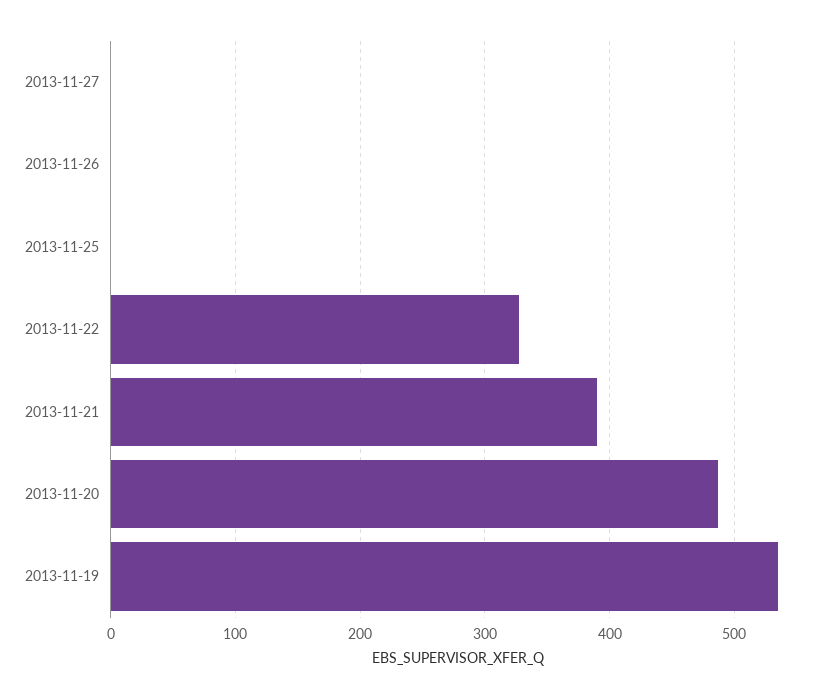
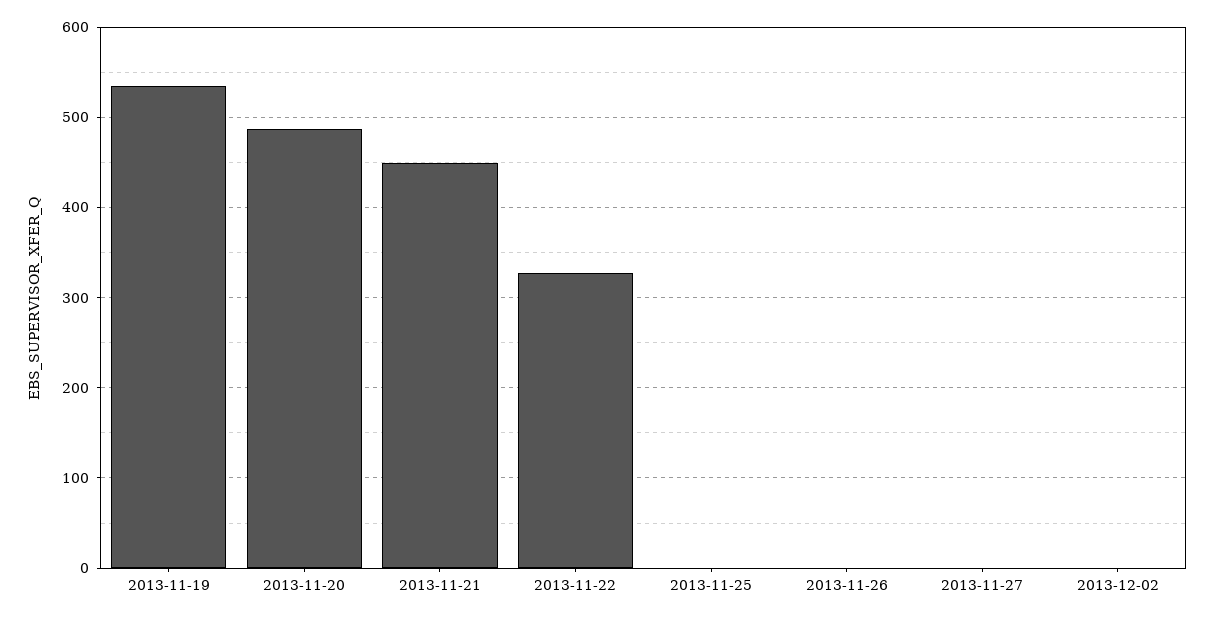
2013-11-21: 390 -> 450
2013-12-02: none -> 0

